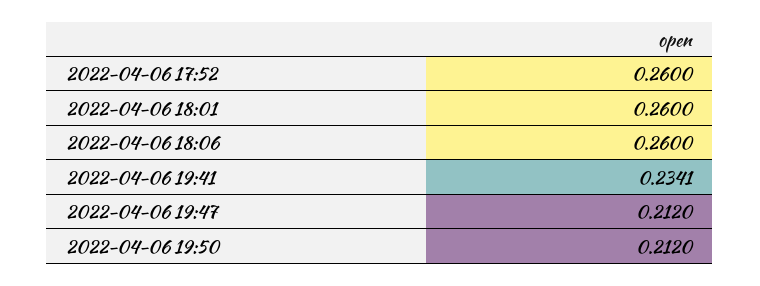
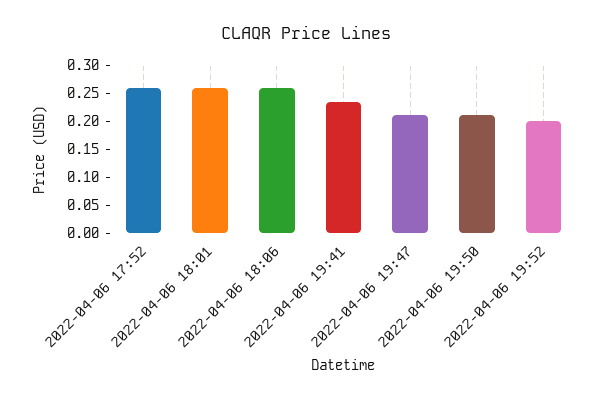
2022-04-06 19:52: none -> 0.2

